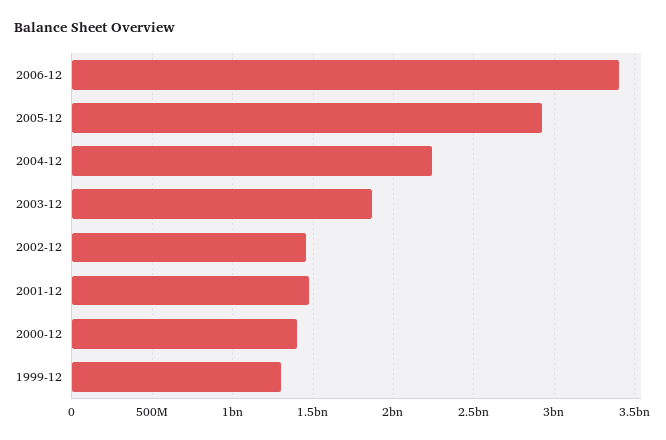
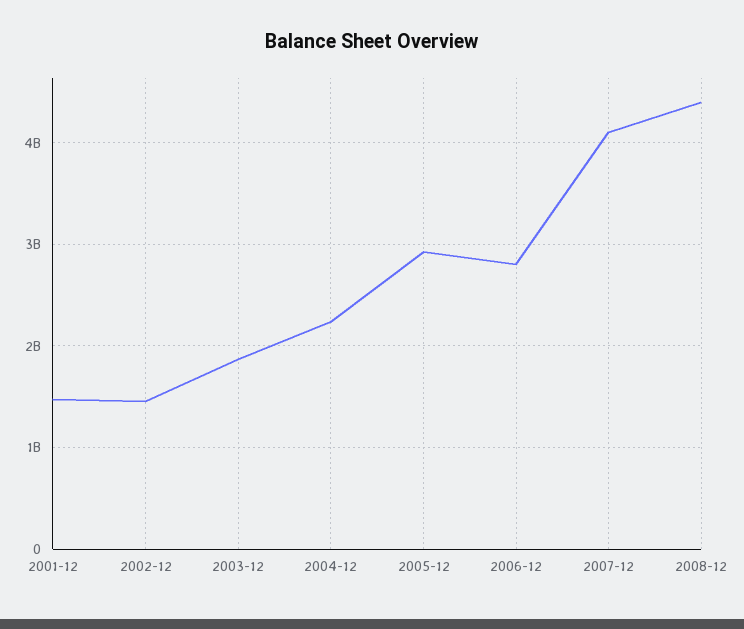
2006-12: 3400000000 -> 2800000000
2000-12: 1400000000 -> none
1999-12: 1300000000 -> none
2007-12: none -> 4100000000
2008-12: none -> 4400000000

